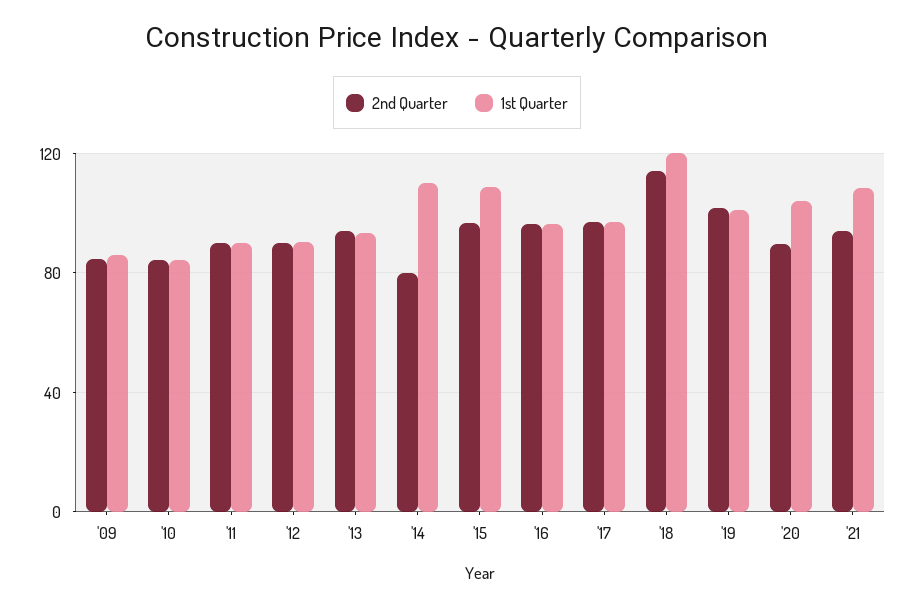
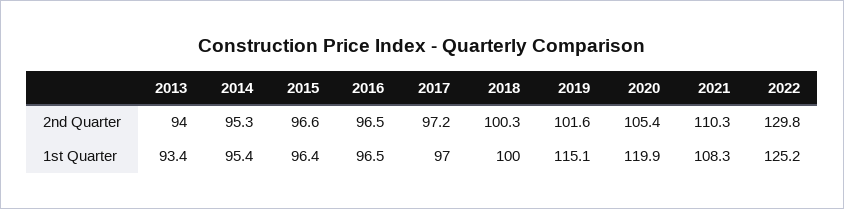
2nd Quarter, '09: 85 -> none
1st Quarter, '09: 85 -> none
2nd Quarter, '10: 85 -> none
1st Quarter, '10: 85 -> none
2nd Quarter, '11: 90 -> none
1st Quarter, '11: 90 -> none
2nd Quarter, '12: 90 -> none
1st Quarter, '12: 90 -> none
2nd Quarter, '14: 80 -> 95.3
1st Quarter, '14: 110 -> 95.4
1st Quarter, '15: 110 -> 96.4
2nd Quarter, '18: 115 -> 100.3
1st Quarter, '18: 120 -> 100
1st Quarter, '19: 100 -> 115.1
2nd Quarter, '20: 90 -> 105.4
1st Quarter, '20: 105 -> 119.9
2nd Quarter, '21: 95 -> 110.3
2nd Quarter, 2022: none -> 129.8
1st Quarter, 2022: none -> 125.2

